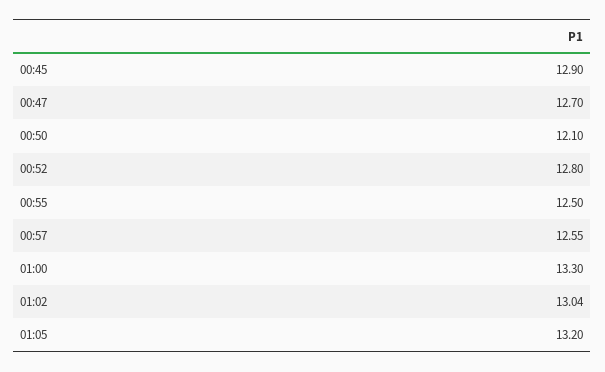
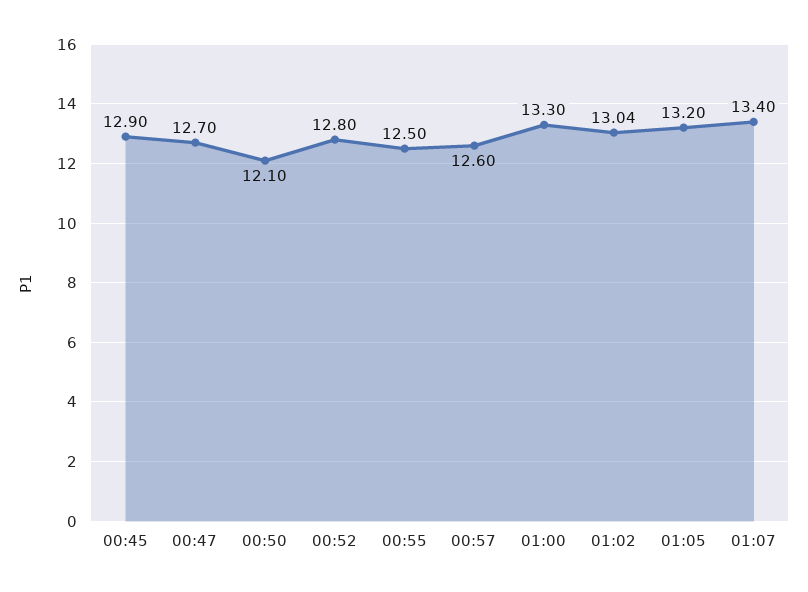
00:57: 12.55 -> 12.6
01:07: none -> 13.4

